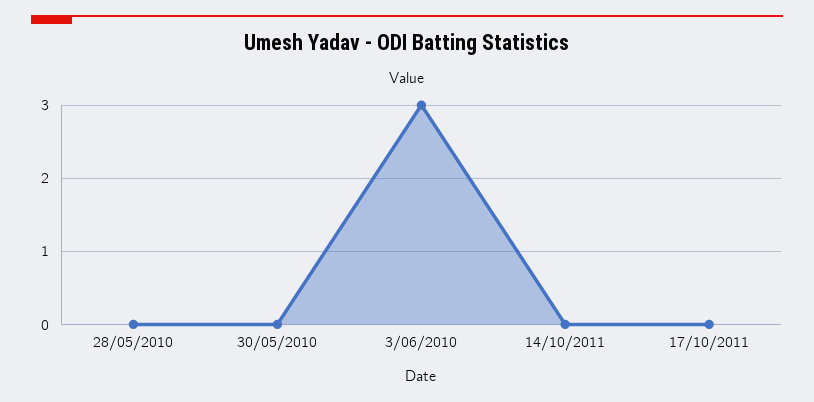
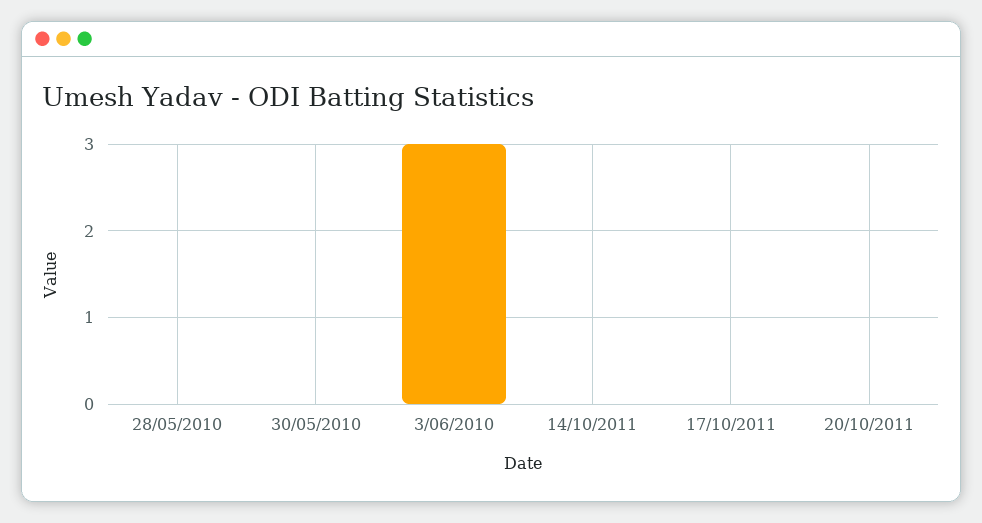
20/10/2011: none -> 0

